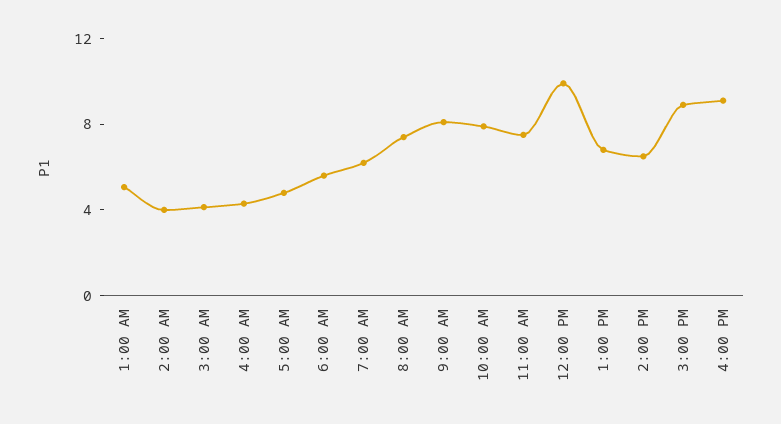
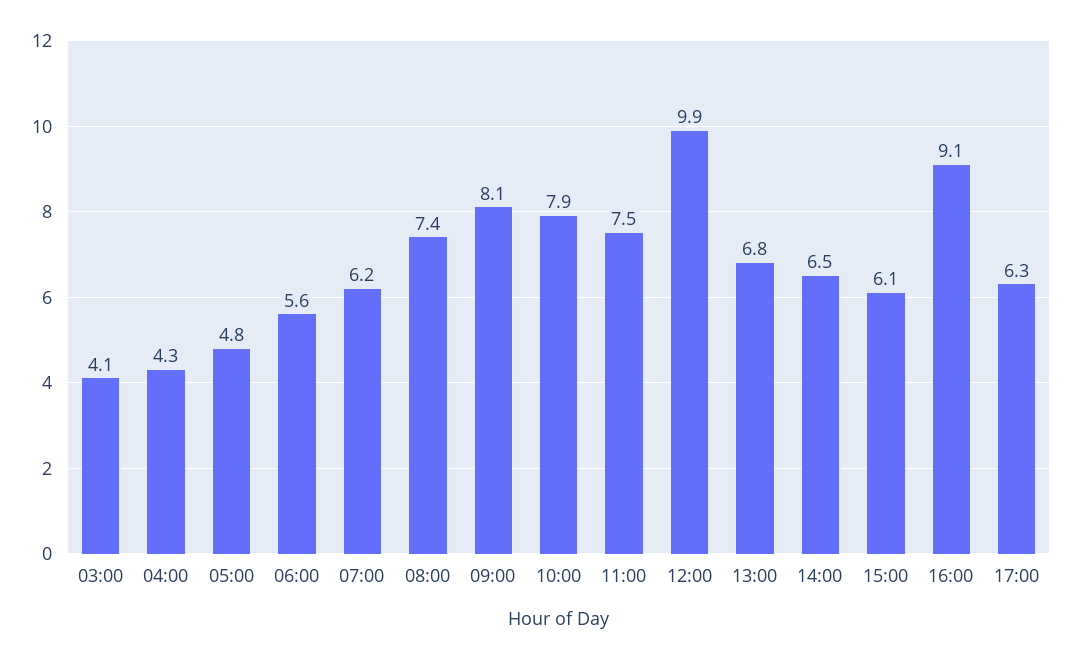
1:00 AM: 5 -> none
2:00 AM: 4 -> none
3:00 PM: 9 -> 6.1
17:00: none -> 6.3

